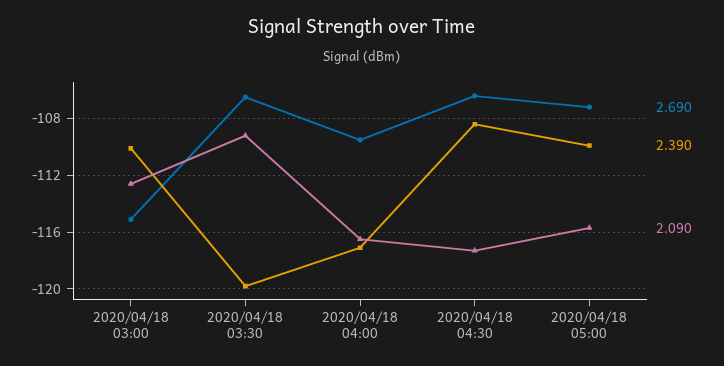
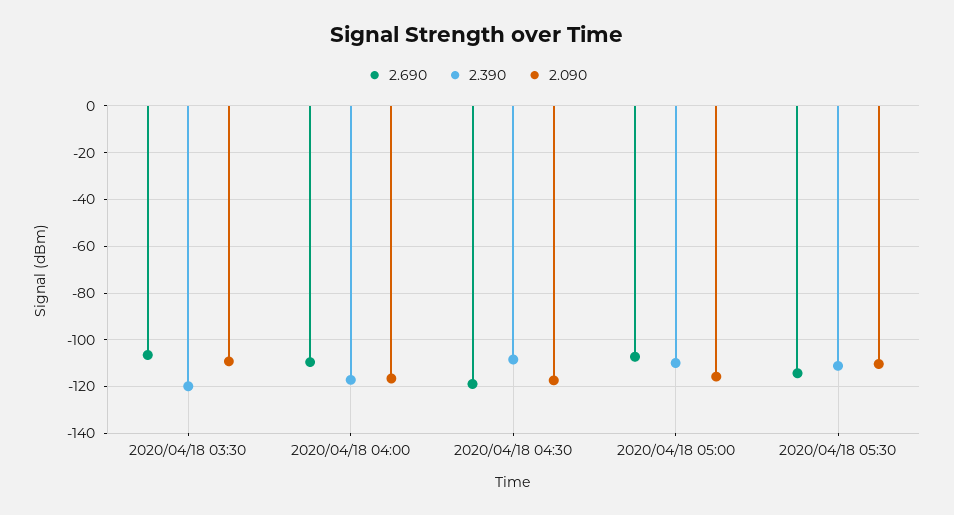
2.690, 2020/04/18 03:00: -115 -> none
2.390, 2020/04/18 03:00: -110 -> none
2.090, 2020/04/18 03:00: -112.5 -> none
2.690, 2020/04/18 04:30: -106.5 -> -120
2.690, 2020/04/18 05:30: none -> -115
2.390, 2020/04/18 05:30: none -> -110
2.090, 2020/04/18 05:30: none -> -110

